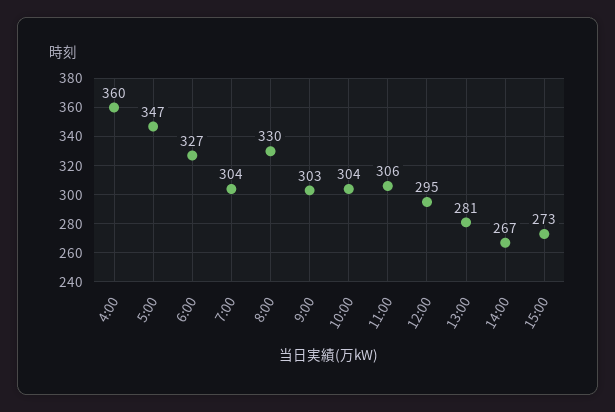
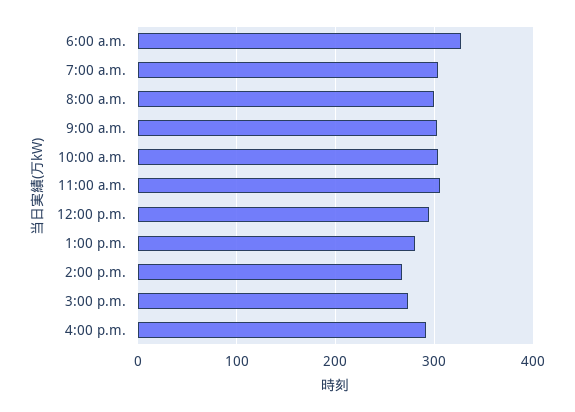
4:00: 360 -> none
5:00: 347 -> none
8:00: 330 -> 300
4:00 p.m.: none -> 290

